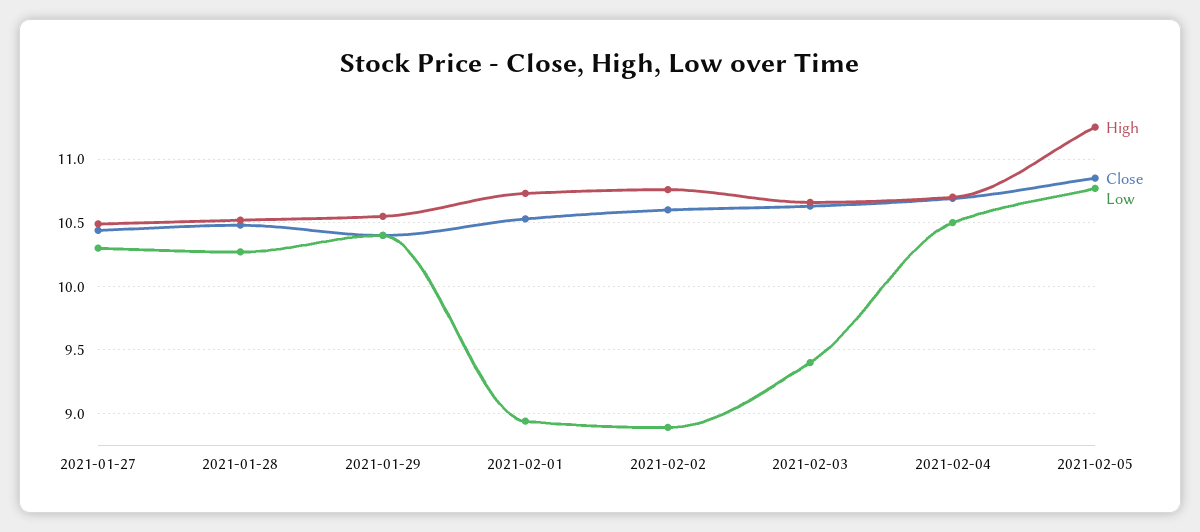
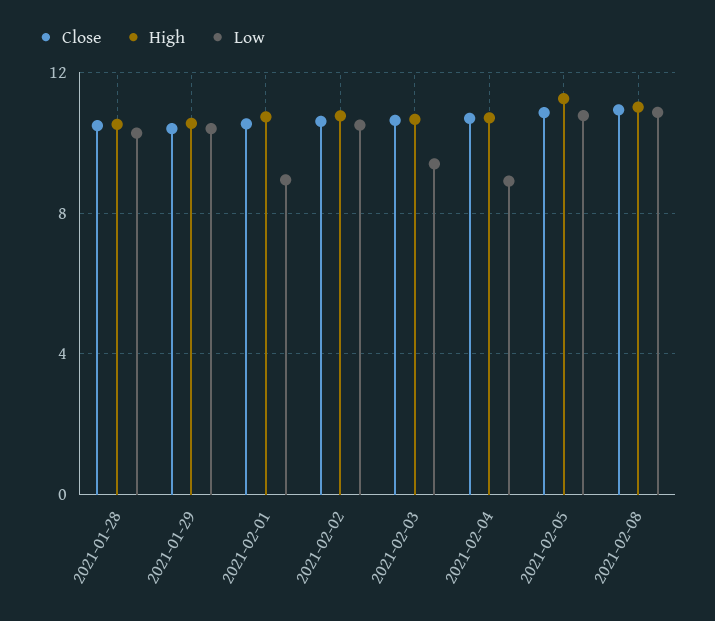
High, 2021-01-27: 10.5 -> none
Close, 2021-01-27: 10.45 -> none
Low, 2021-01-27: 10.3 -> none
Low, 2021-02-02: 8.9 -> 10.5
Low, 2021-02-04: 10.5 -> 9
Close, 2021-02-08: none -> 11
High, 2021-02-08: none -> 11
Low, 2021-02-08: none -> 11

